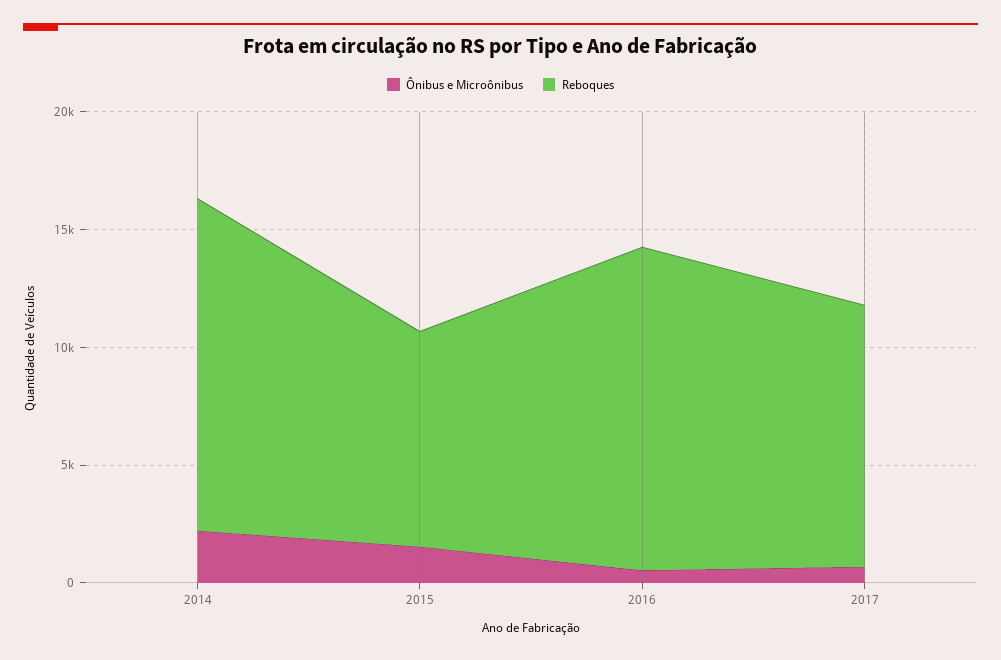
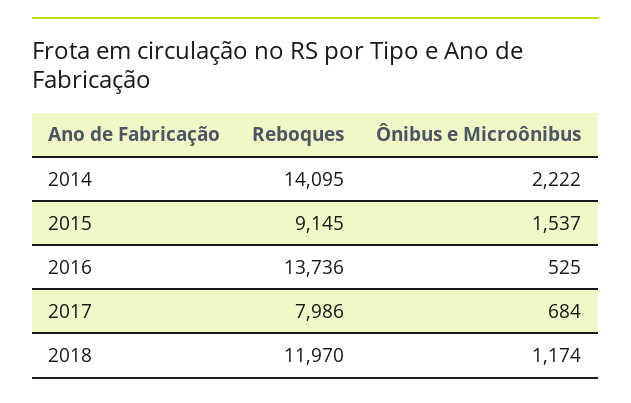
Reboques, 2017: 11000 -> 7986
Reboques, 2018: none -> 11970
Ônibus e Microônibus, 2018: none -> 1174

